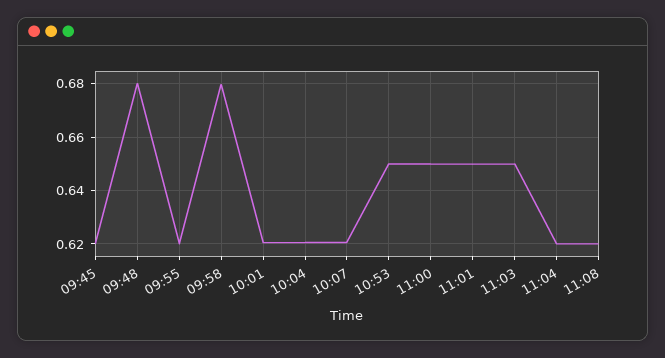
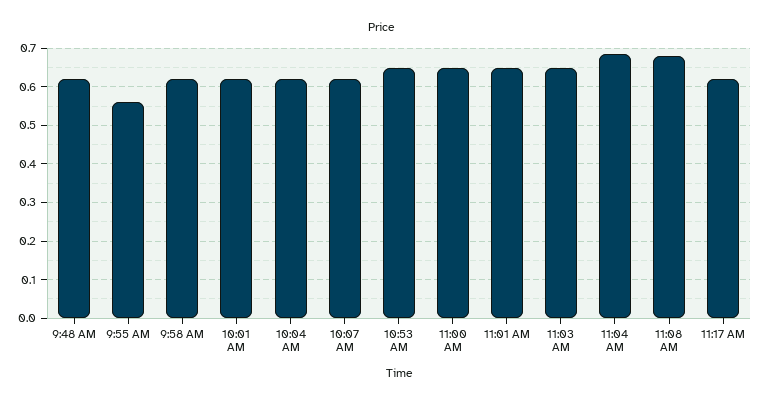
09:45: 0.62 -> none
09:48: 0.68 -> 0.62
09:55: 0.62 -> 0.56
09:58: 0.68 -> 0.62
11:04: 0.62 -> 0.68
11:08: 0.62 -> 0.68
11:17 AM: none -> 0.62

